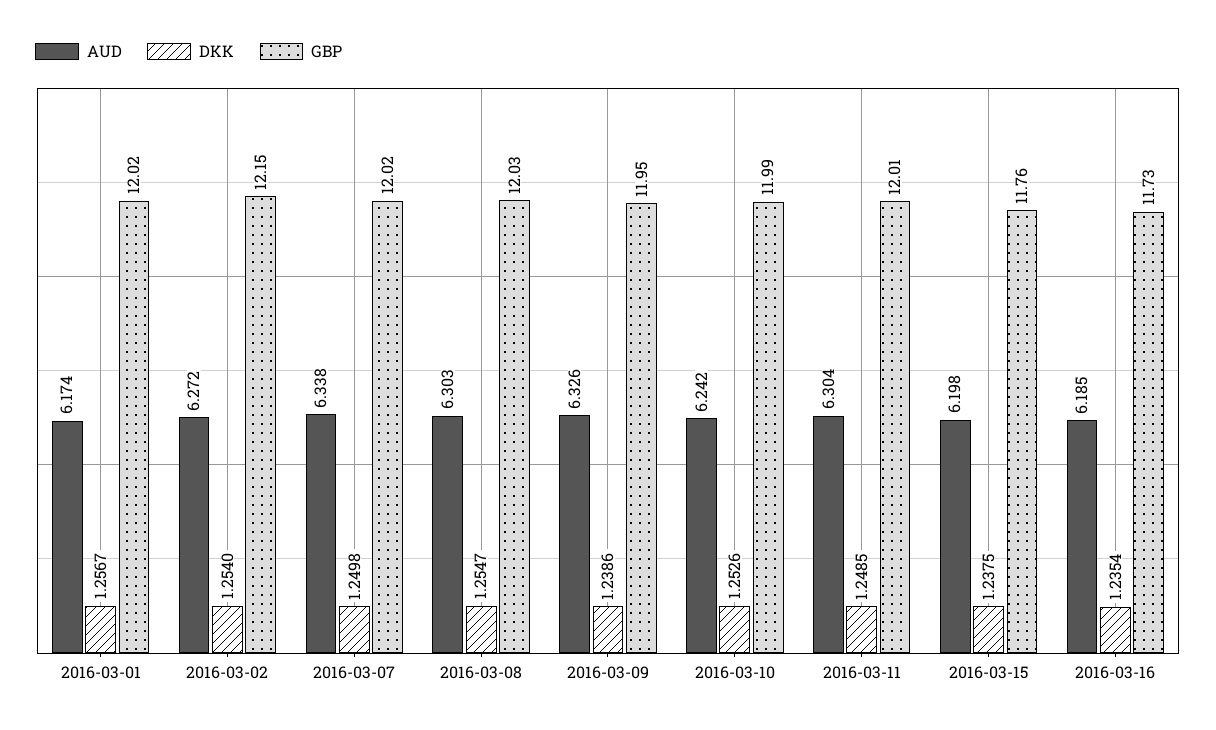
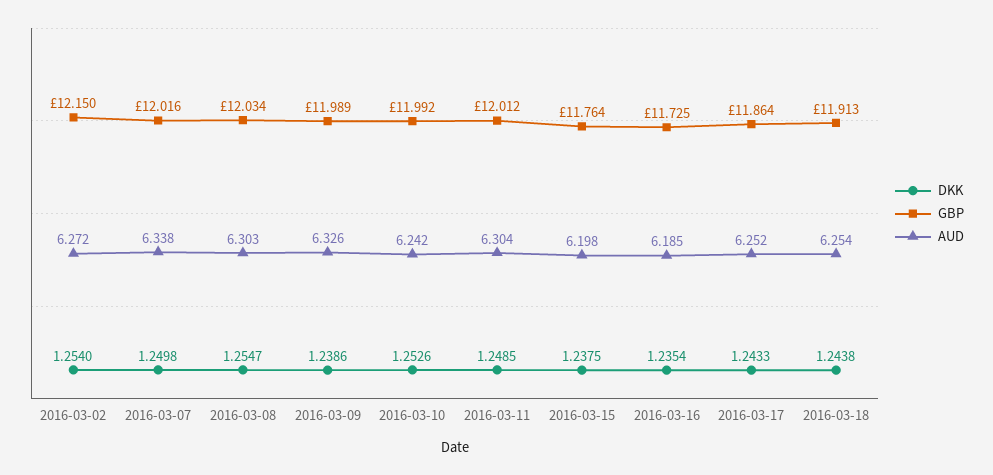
AUD, 2016-03-01: 6.174 -> none
DKK, 2016-03-01: 1.2567 -> none
GBP, 2016-03-01: 12.02 -> none
GBP, 2016-03-09: 11.95 -> 11.989
DKK, 2016-03-17: none -> 1.2433
GBP, 2016-03-17: none -> 11.864
AUD, 2016-03-17: none -> 6.252
DKK, 2016-03-18: none -> 1.2438
GBP, 2016-03-18: none -> 11.913
AUD, 2016-03-18: none -> 6.254

